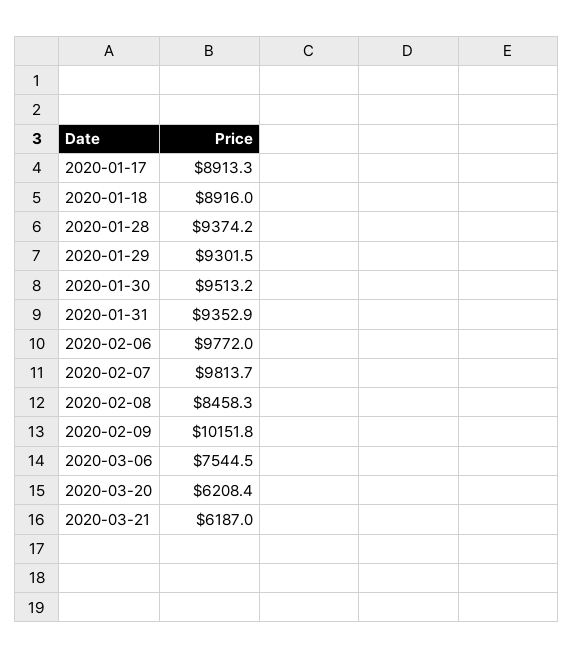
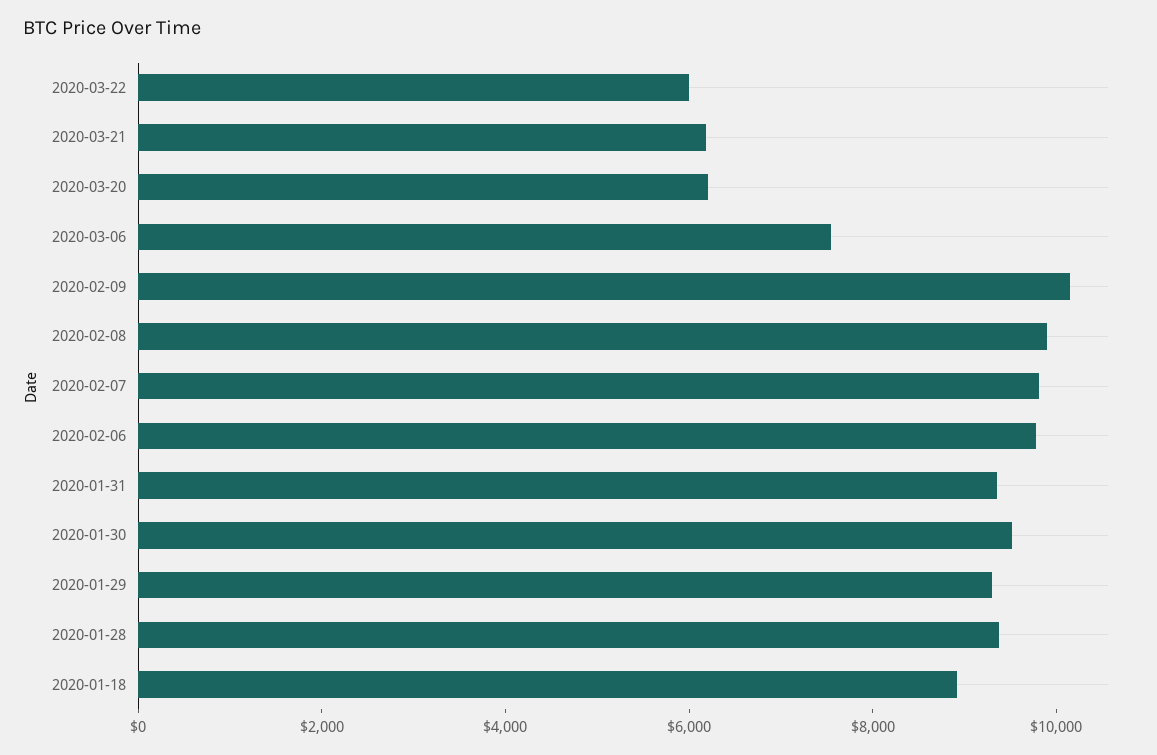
2020-01-17: 8913.3 -> none
2020-02-08: 8458.3 -> 10000
2020-03-22: none -> 6000

